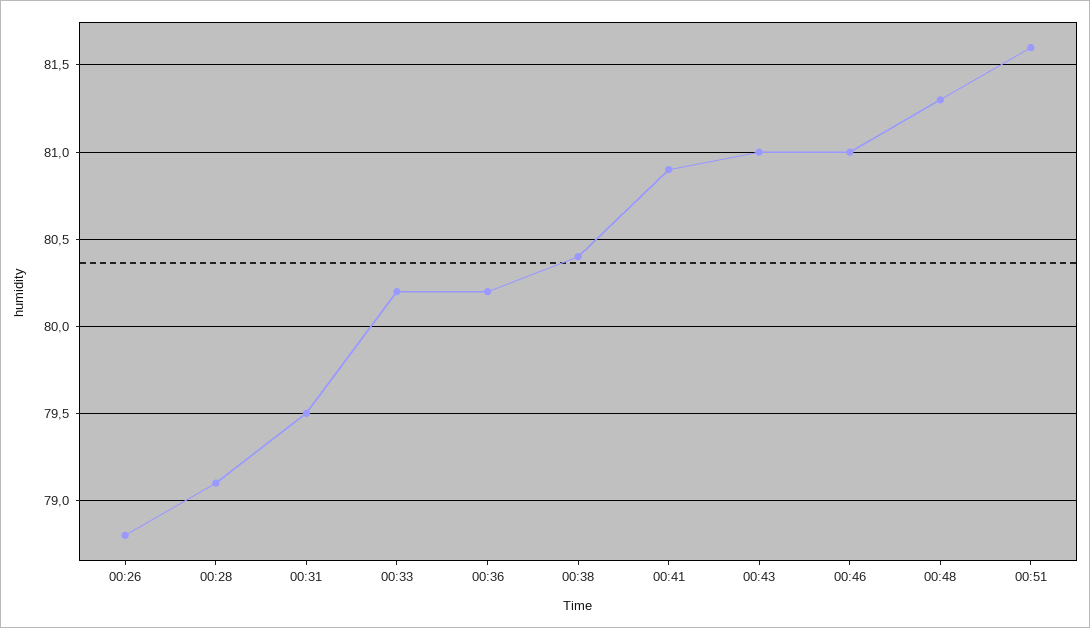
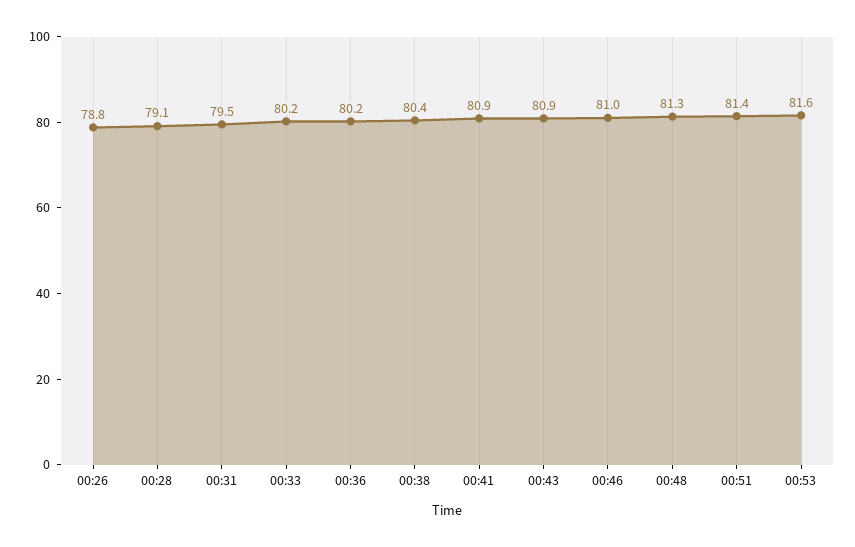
00:43: 81 -> 80.9
00:51: 81.6 -> 81.4
00:53: none -> 81.6

